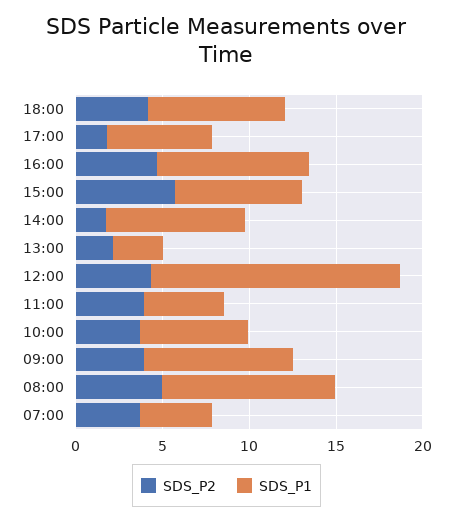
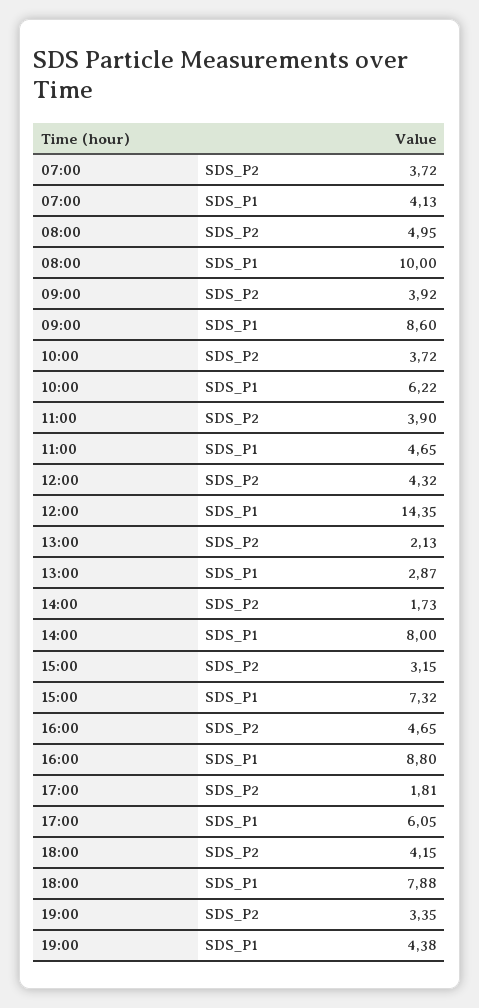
SDS_P2, 15:00: 6 -> 3.15
SDS_P2, 19:00: none -> 3.35
SDS_P1, 19:00: none -> 4.38

